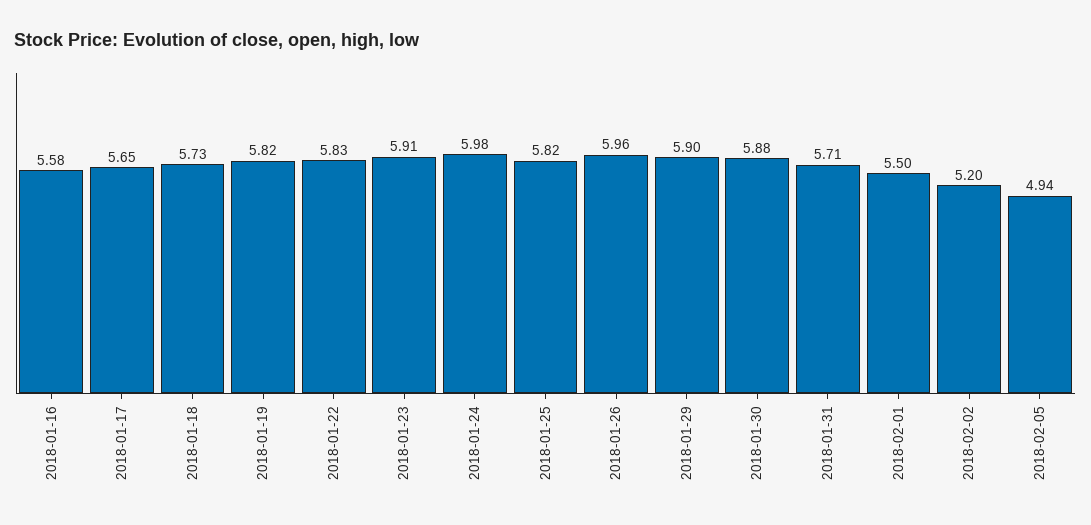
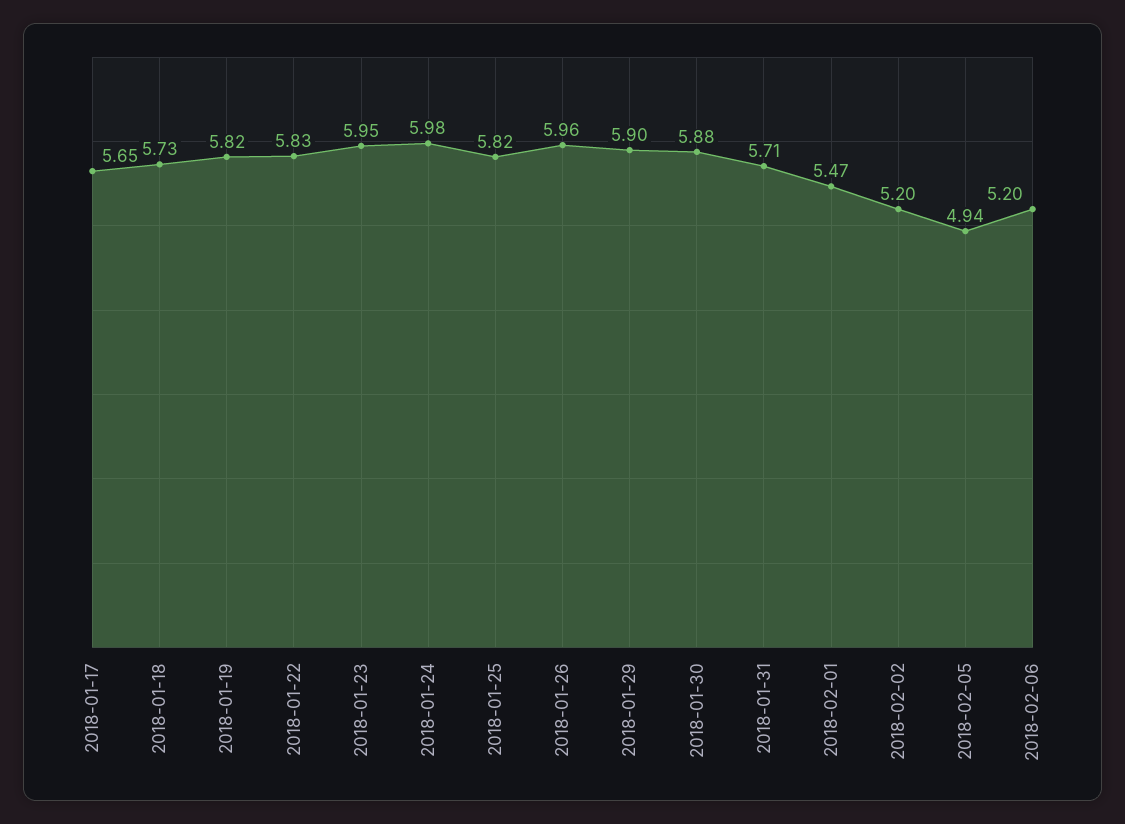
2018-01-16: 5.58 -> none
2018-01-23: 5.91 -> 5.95
2018-02-01: 5.5 -> 5.47
2018-02-06: none -> 5.2

